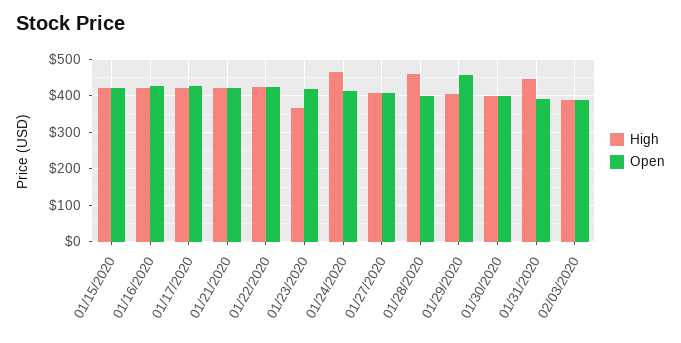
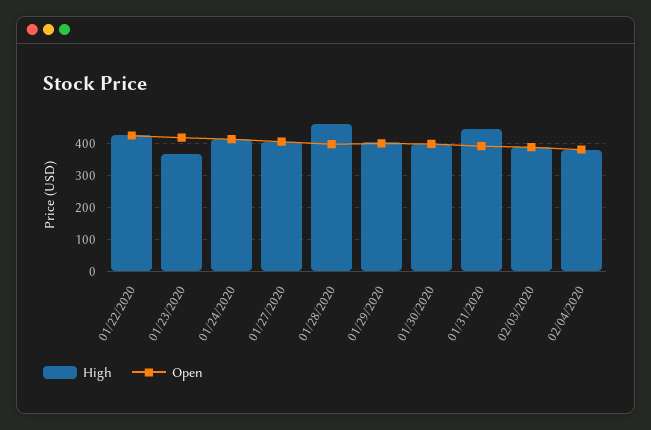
High, 01/15/2020: 420 -> none
Open, 01/15/2020: 420 -> none
High, 01/16/2020: 420 -> none
Open, 01/16/2020: 420 -> none
High, 01/17/2020: 420 -> none
Open, 01/17/2020: 420 -> none
High, 01/21/2020: 420 -> none
Open, 01/21/2020: 420 -> none
High, 01/24/2020: 460 -> 420
Open, 01/29/2020: 460 -> 400
High, 02/04/2020: none -> 380
Open, 02/04/2020: none -> 380

